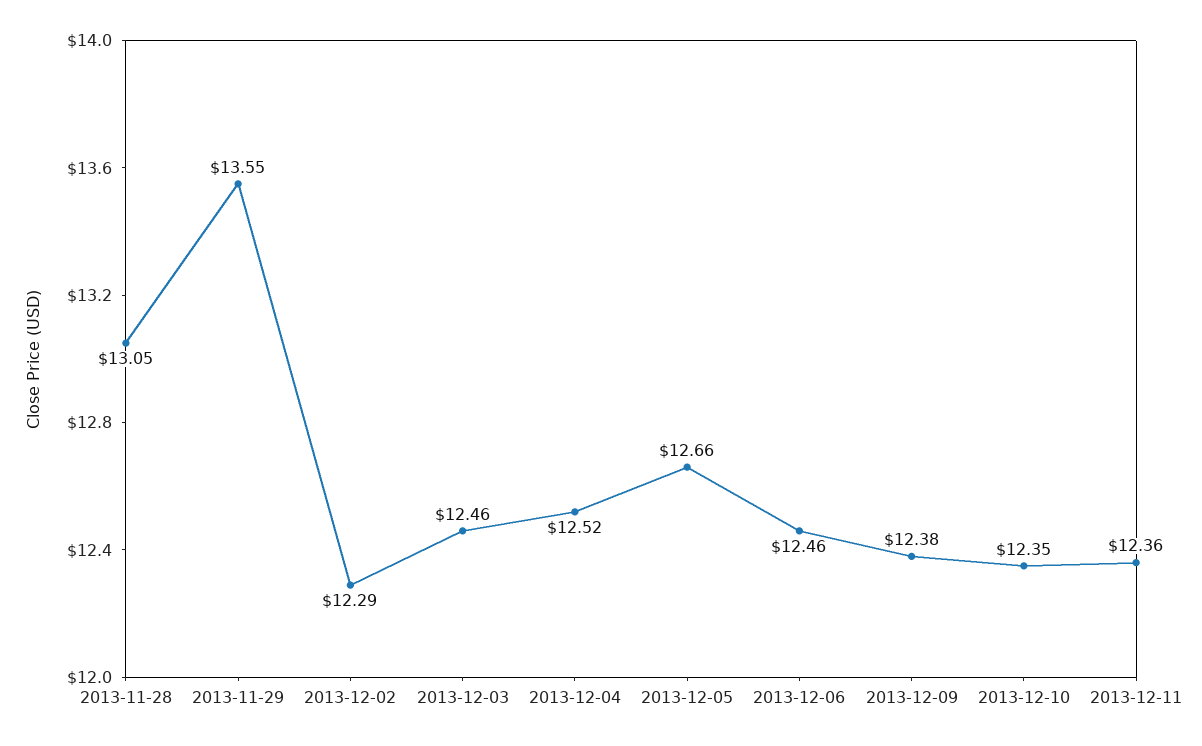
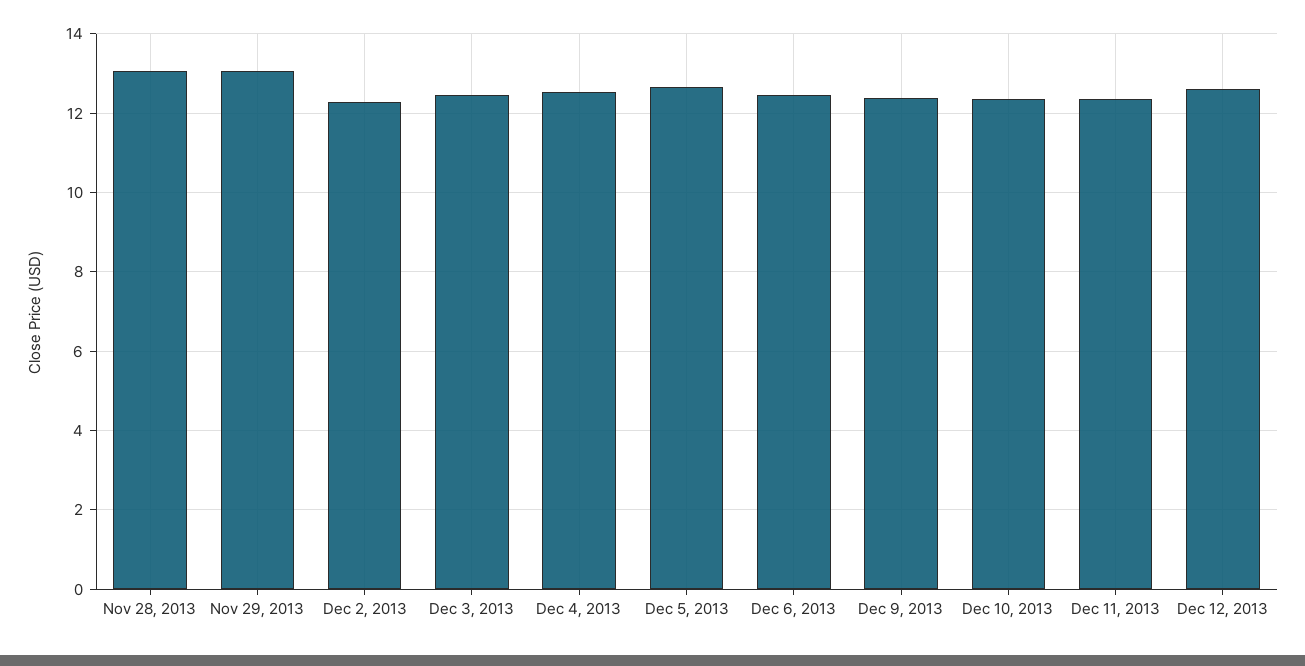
2013-11-29: 13.55 -> 13
Dec 12, 2013: none -> 12.6

